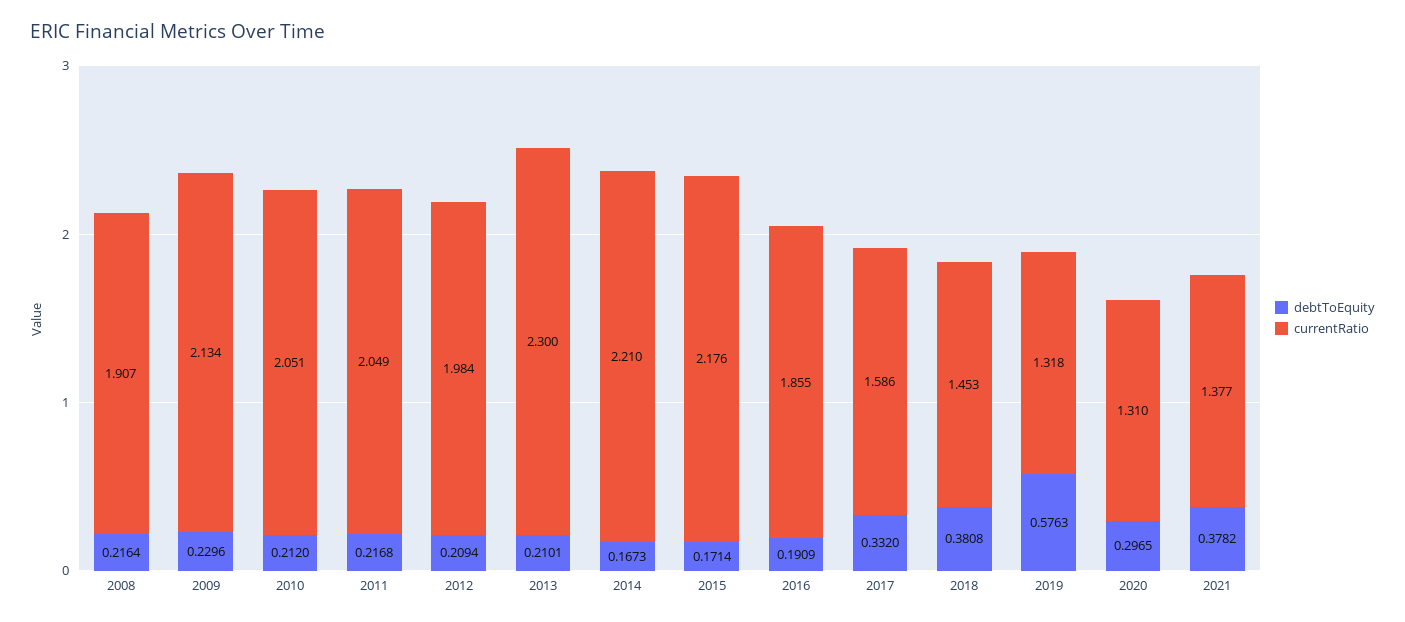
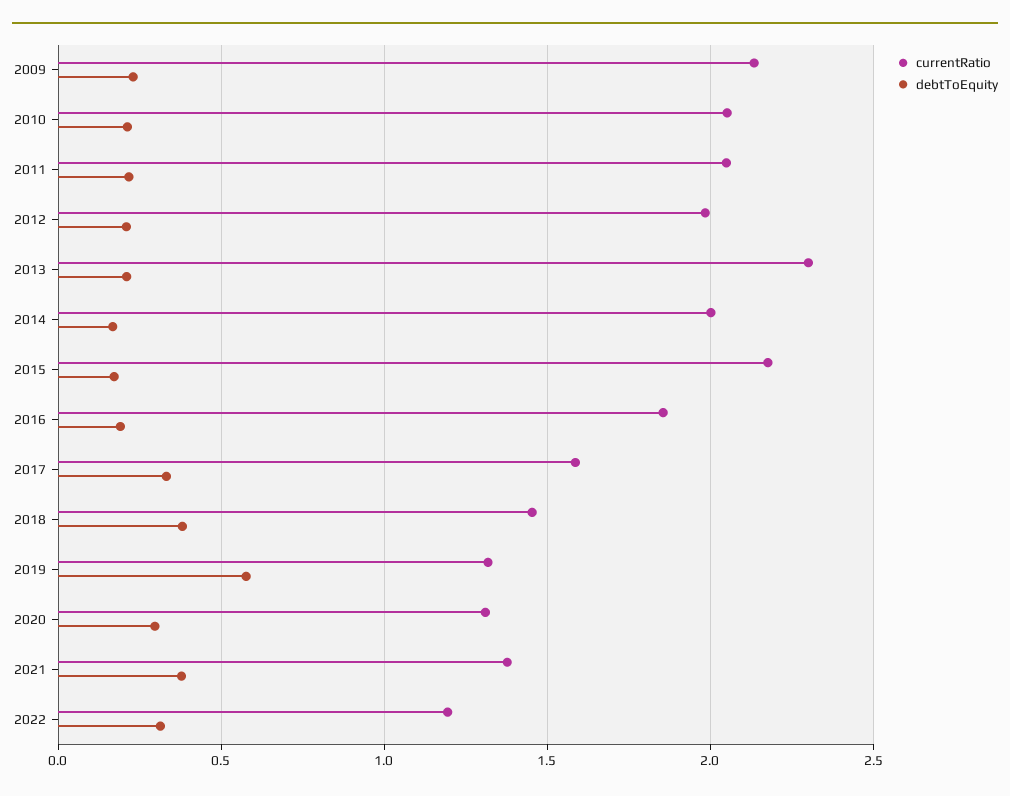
debtToEquity, 2008: 0.2164 -> none
currentRatio, 2008: 1.907 -> none
currentRatio, 2014: 2.21 -> 2
currentRatio, 2022: none -> 1.2
debtToEquity, 2022: none -> 0.3

